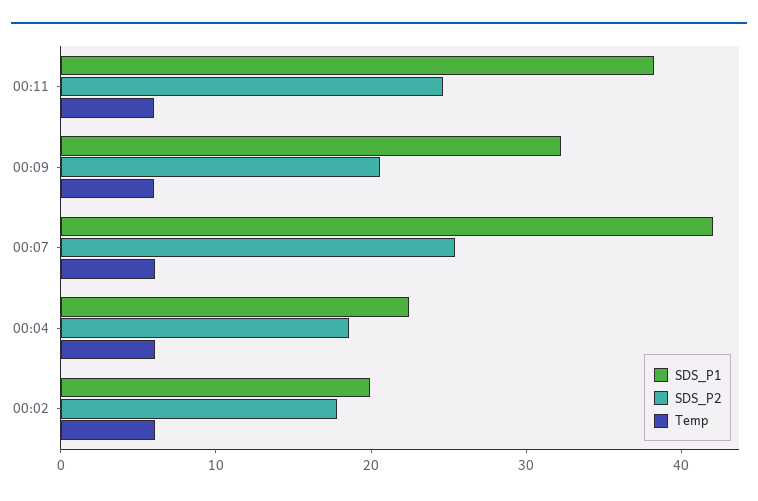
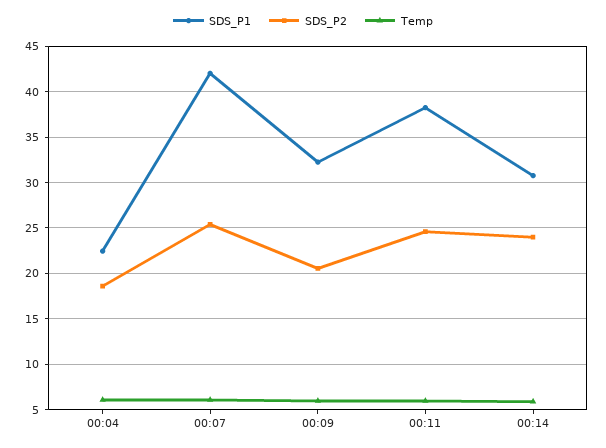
SDS_P1, 00:02: 20 -> none
SDS_P2, 00:02: 18 -> none
Temp, 00:02: 6 -> none
SDS_P1, 00:14: none -> 31
SDS_P2, 00:14: none -> 24
Temp, 00:14: none -> 6

